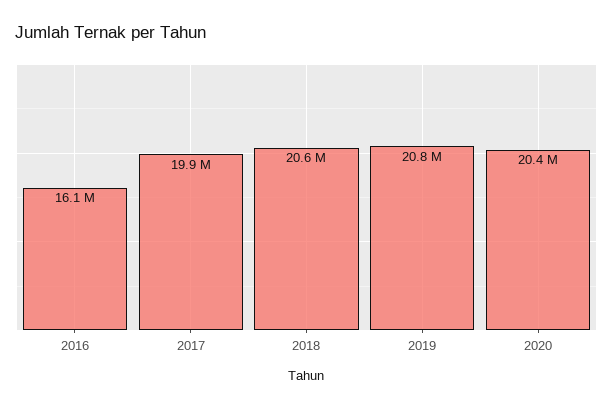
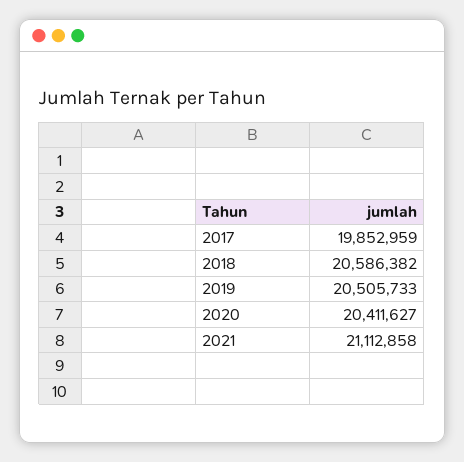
2016: 16100000 -> none
2019: 20800000 -> 20505733
2021: none -> 21112858

